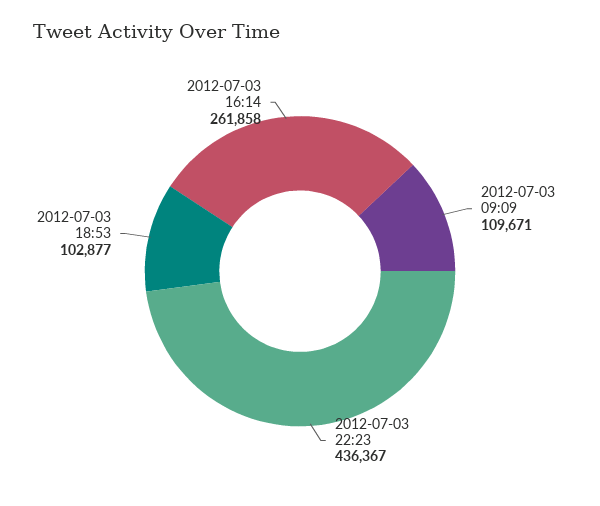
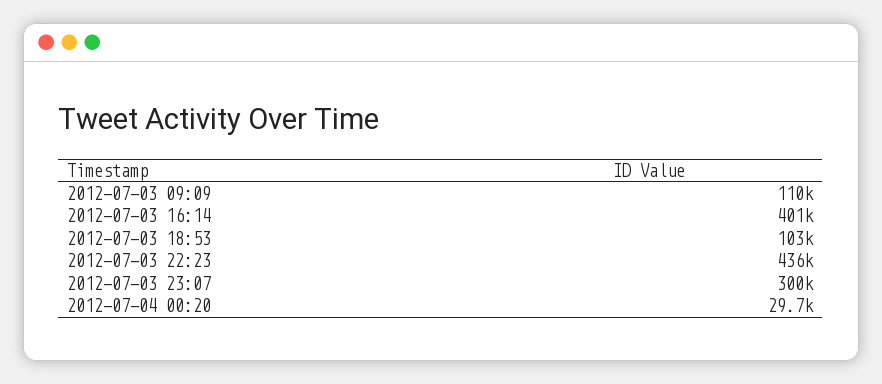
2012-07-03 16:14: 261858 -> 401000
2012-07-03 23:07: none -> 300000
2012-07-04 00:20: none -> 29700

